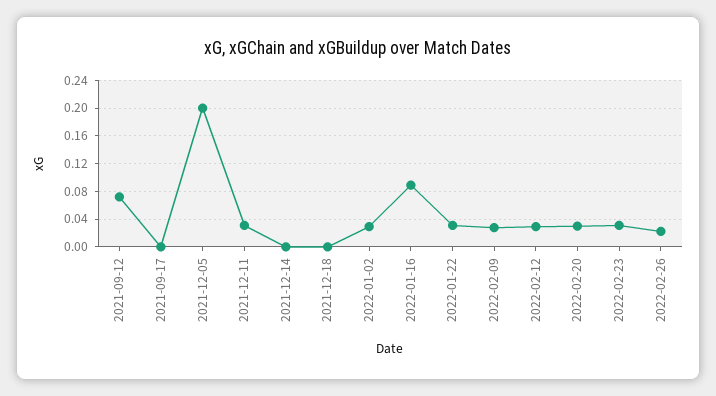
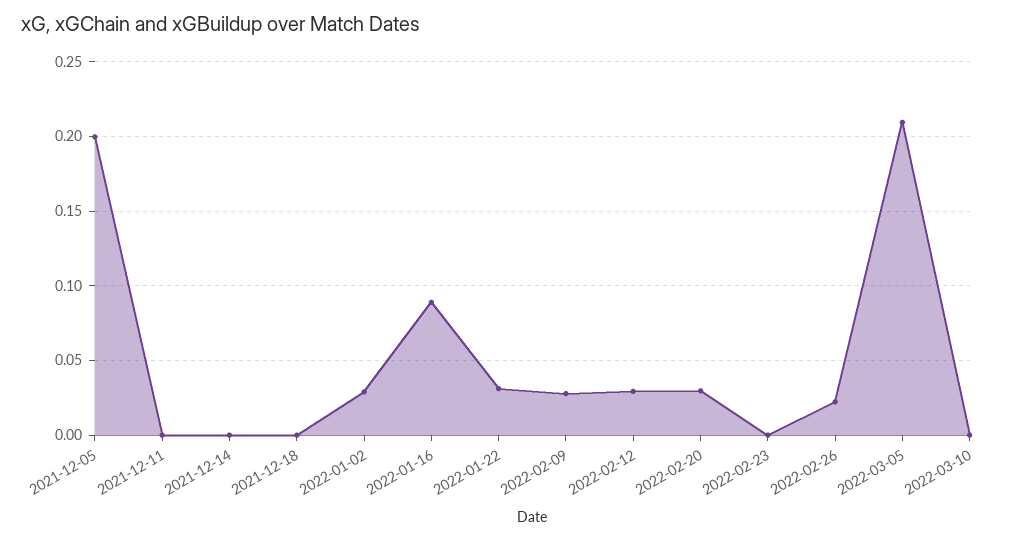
2021-09-12: 0.07 -> none
2021-09-17: 0 -> none
2021-12-11: 0.03 -> 0
2022-02-23: 0.03 -> 0
2022-03-05: none -> 0.21
2022-03-10: none -> 0

